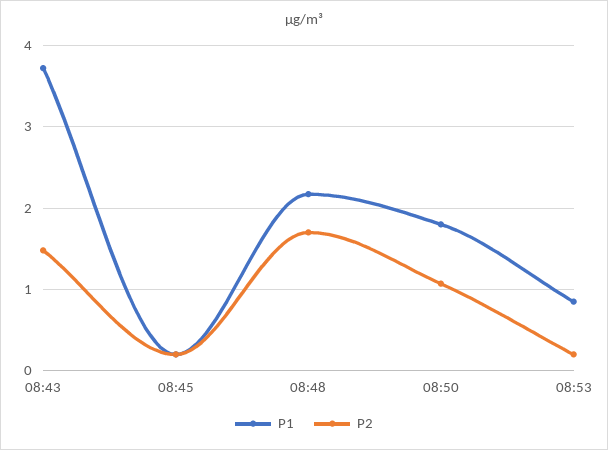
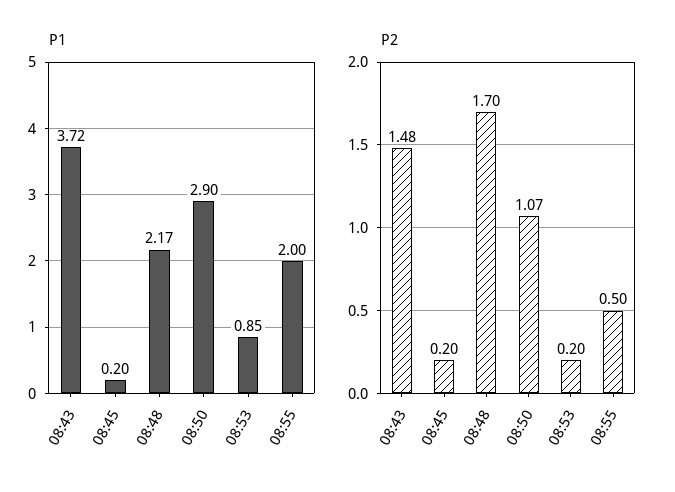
P1, 08:50: 1.8 -> 2.9
P1, 08:55: none -> 2
P2, 08:55: none -> 0.5

